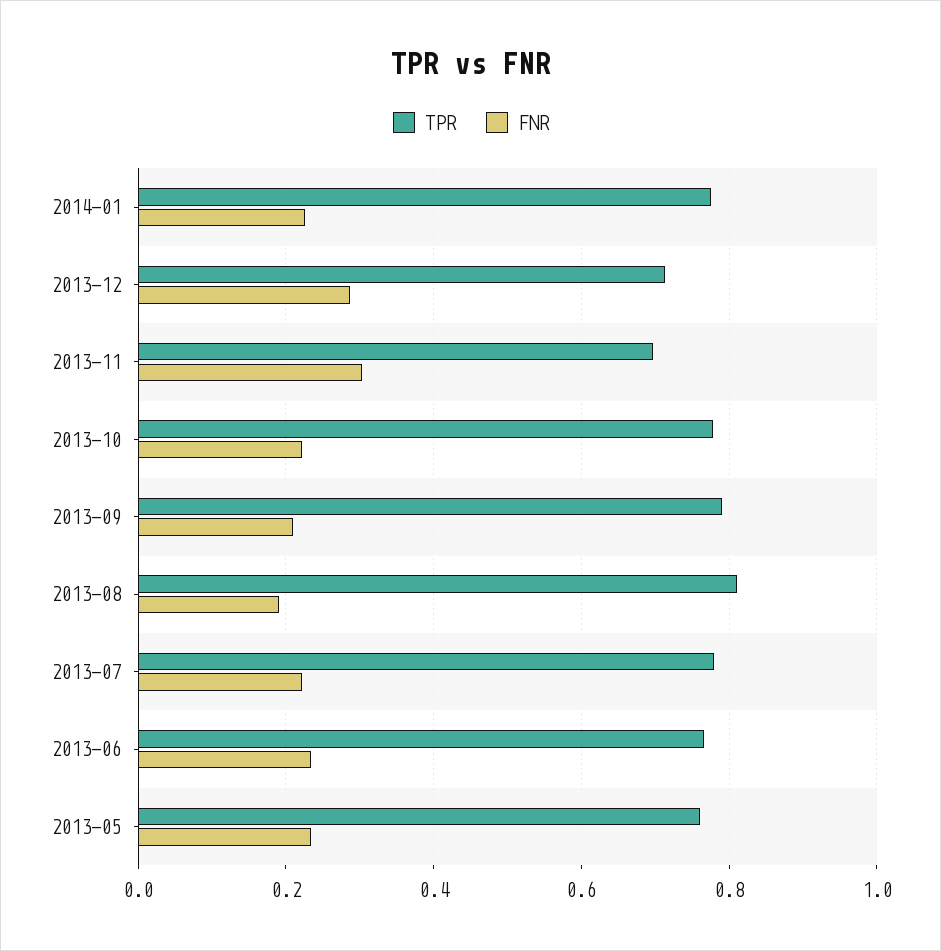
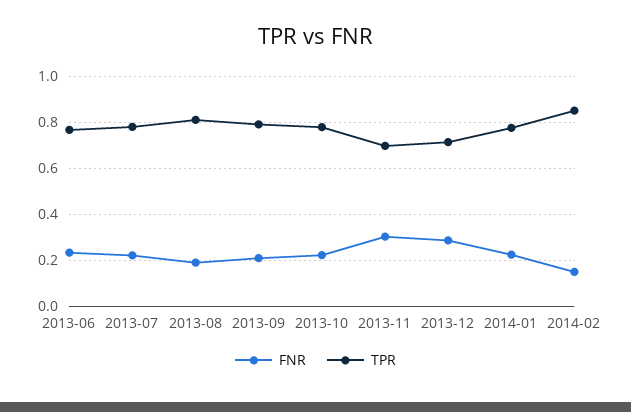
TPR, 2013-05: 0.76 -> none
FNR, 2013-05: 0.24 -> none
FNR, 2014-02: none -> 0.15
TPR, 2014-02: none -> 0.85

